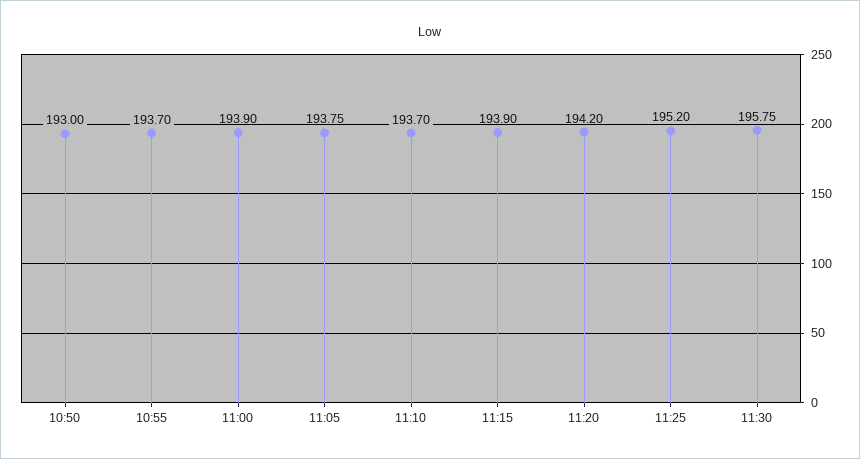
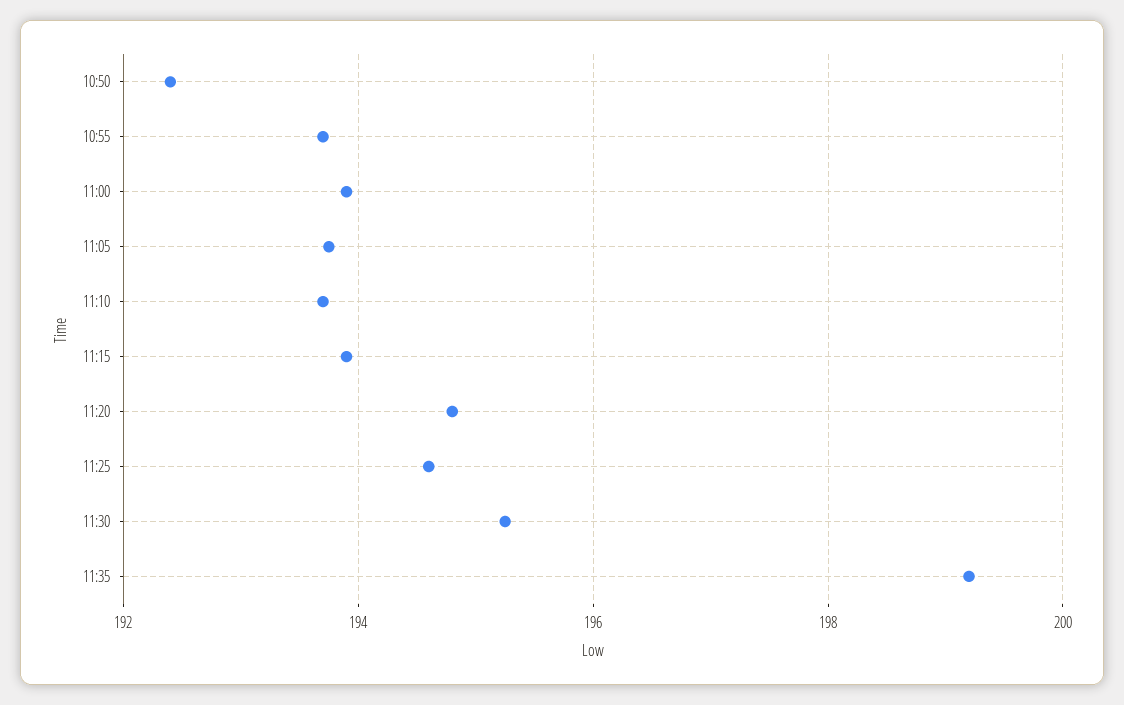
10:50: 193 -> 192.4
11:20: 194.2 -> 194.8
11:25: 195.2 -> 194.6
11:30: 195.75 -> 195.2
11:35: none -> 199.2

